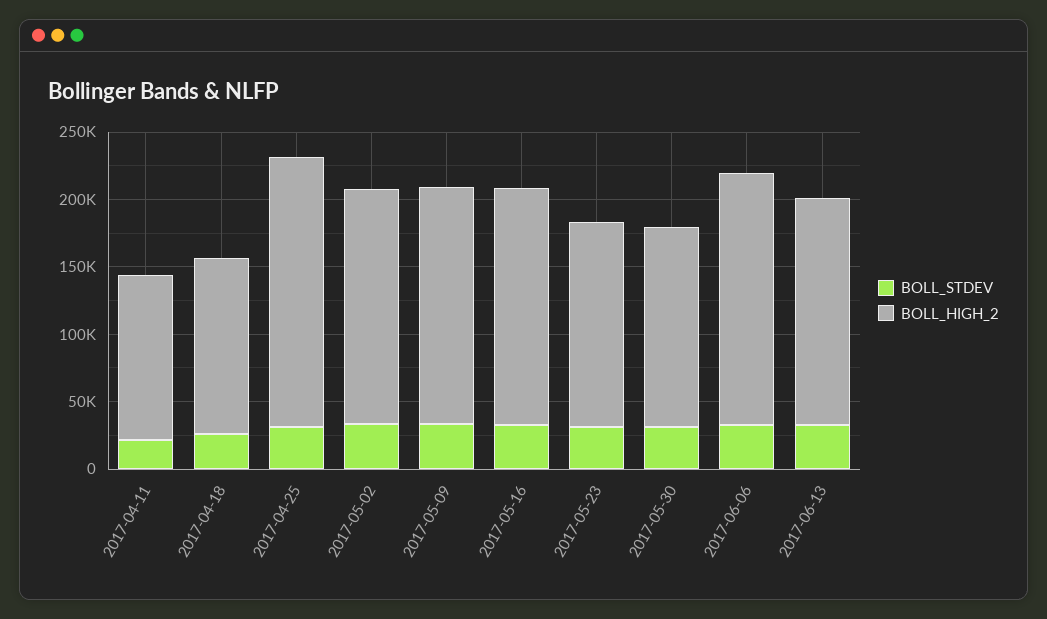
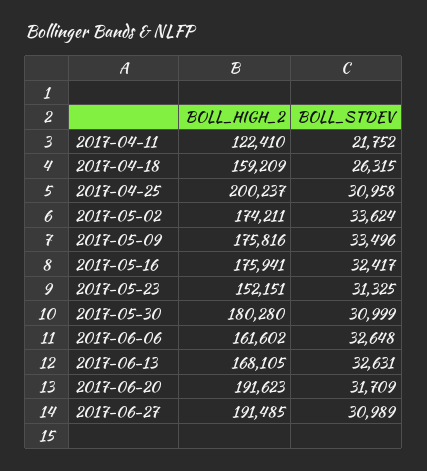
BOLL_HIGH_2, 2017-04-18: 130000 -> 159209
BOLL_HIGH_2, 2017-05-30: 150000 -> 180280
BOLL_HIGH_2, 2017-06-06: 190000 -> 161602
BOLL_HIGH_2, 2017-06-20: none -> 191623
BOLL_STDEV, 2017-06-20: none -> 31709
BOLL_HIGH_2, 2017-06-27: none -> 191485
BOLL_STDEV, 2017-06-27: none -> 30989

